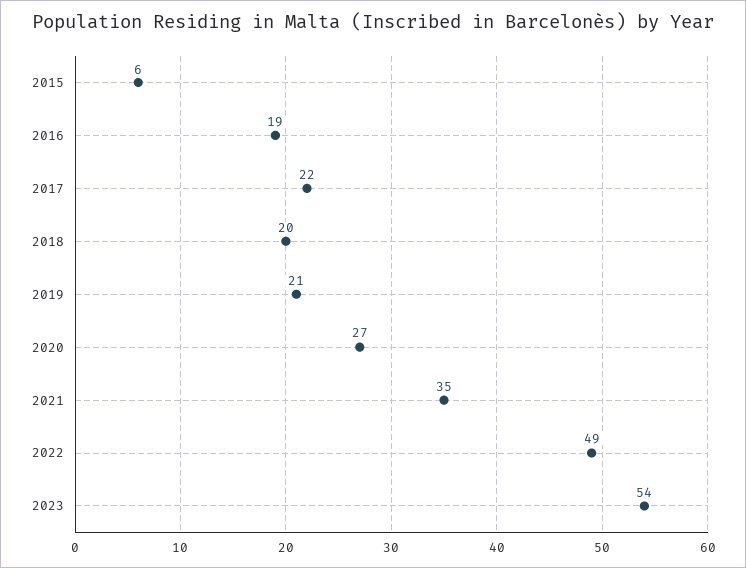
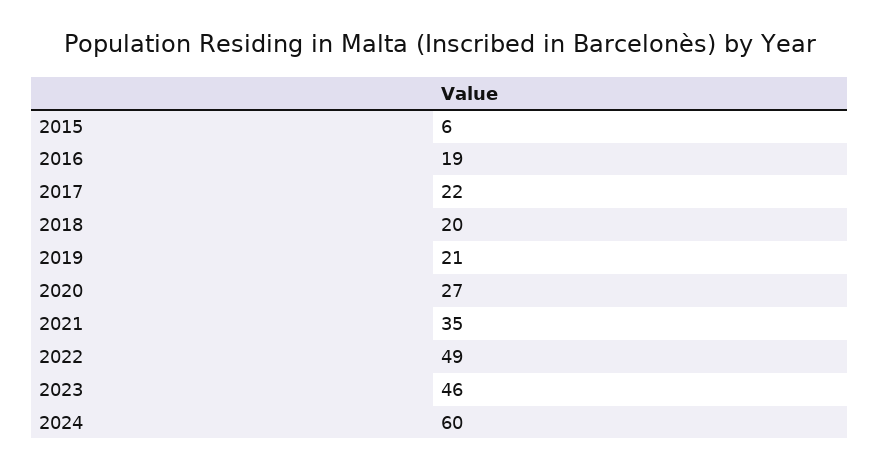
2023: 54 -> 46
2024: none -> 60

